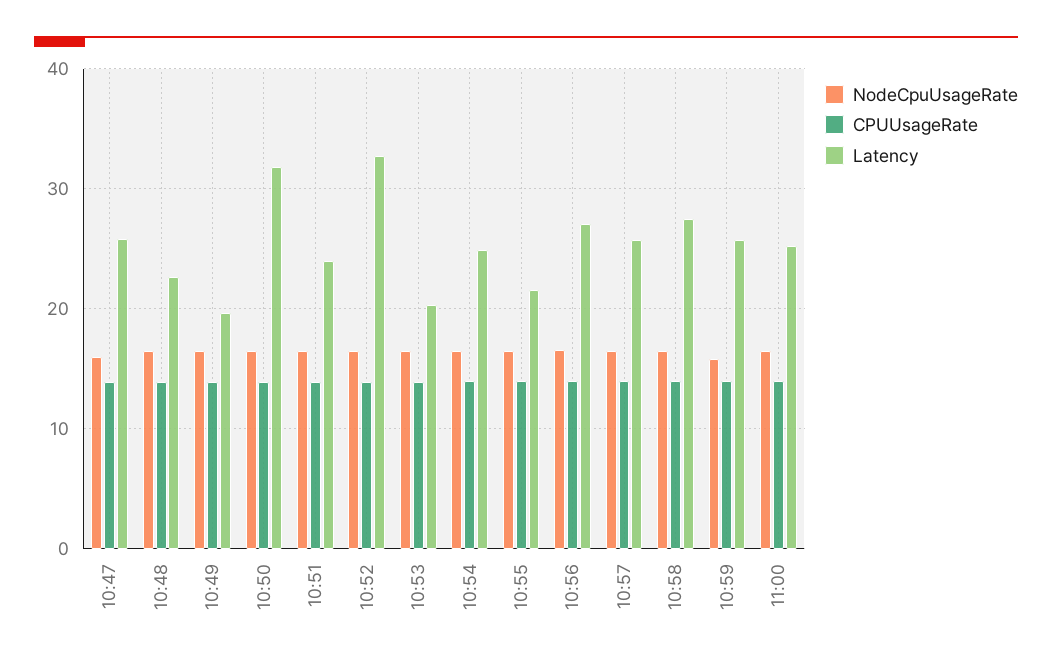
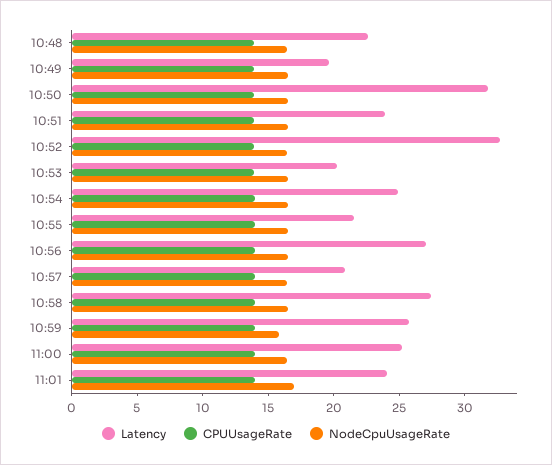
NodeCpuUsageRate, 10:47: 16 -> none
CPUUsageRate, 10:47: 14 -> none
Latency, 10:47: 26 -> none
Latency, 10:57: 26 -> 21
Latency, 11:01: none -> 24
CPUUsageRate, 11:01: none -> 14
NodeCpuUsageRate, 11:01: none -> 17

